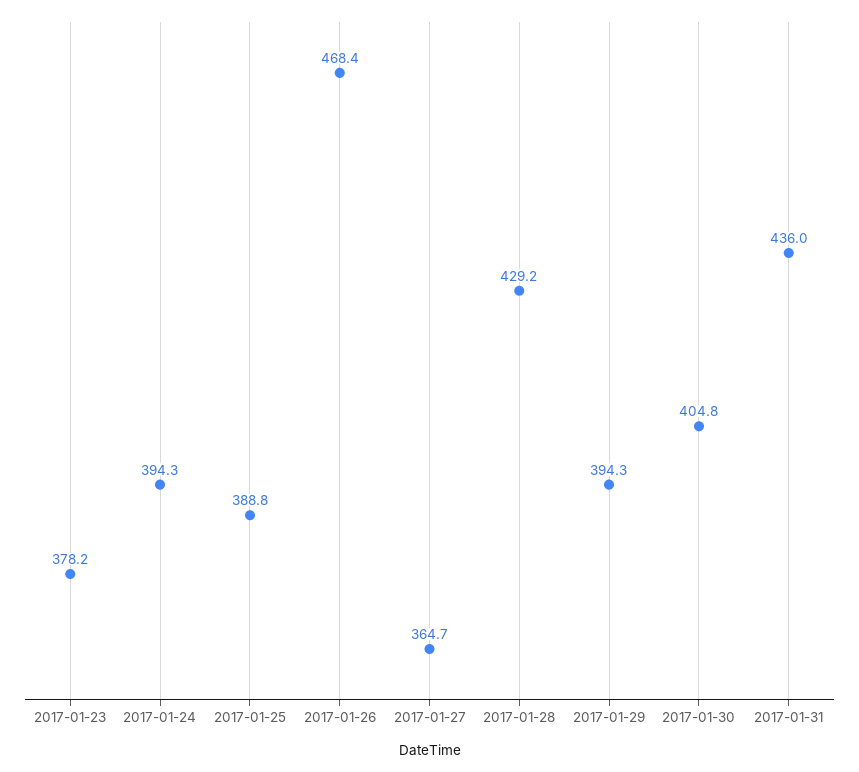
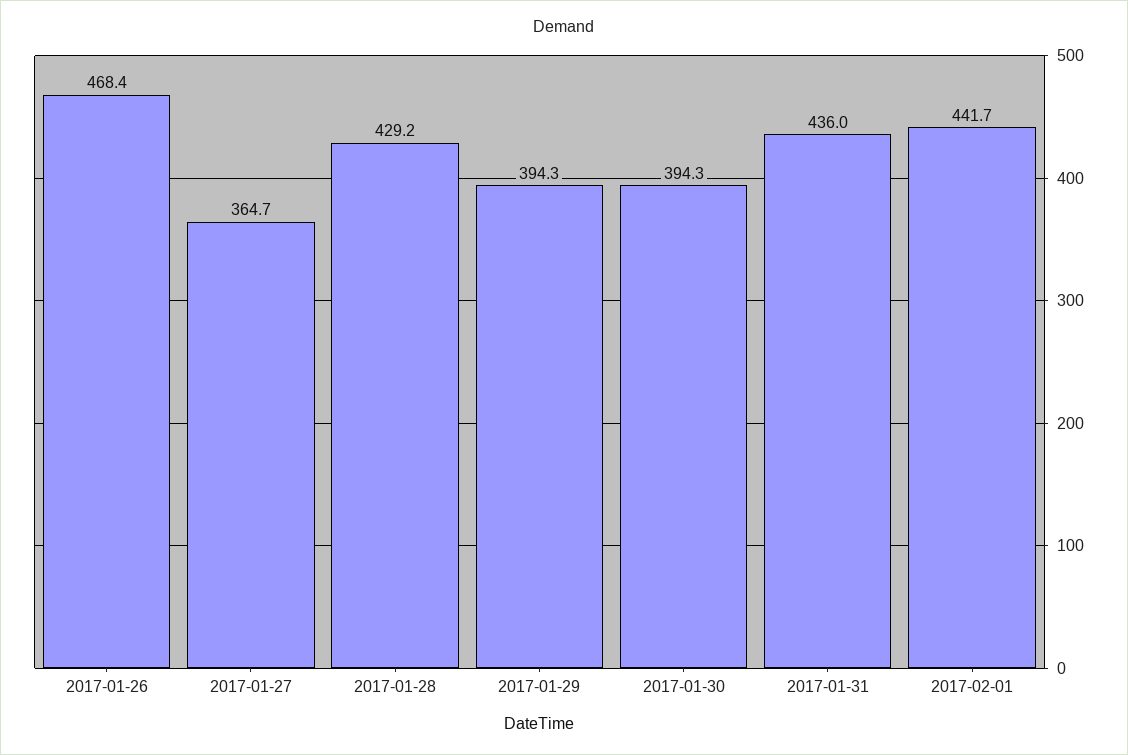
2017-01-23: 378.2 -> none
2017-01-24: 394.3 -> none
2017-01-25: 388.8 -> none
2017-01-30: 404.8 -> 394.3
2017-02-01: none -> 441.7

